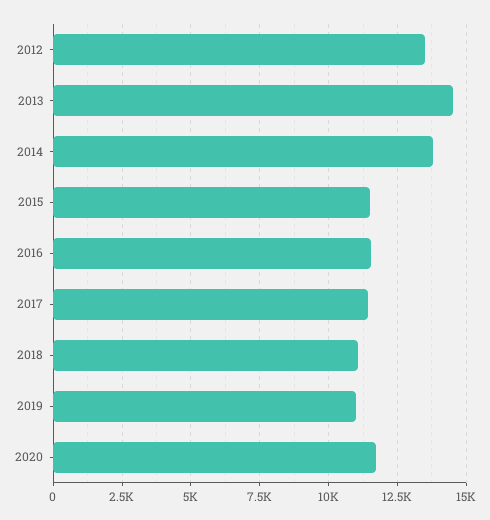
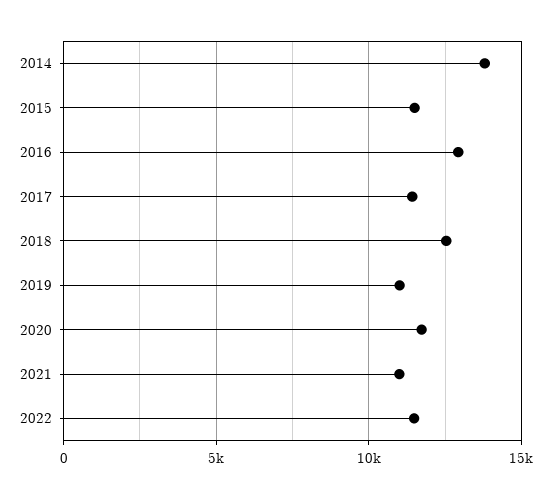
2012: 13500 -> none
2013: 14500 -> none
2016: 11500 -> 13000
2018: 11000 -> 12500
2021: none -> 11000
2022: none -> 11500

